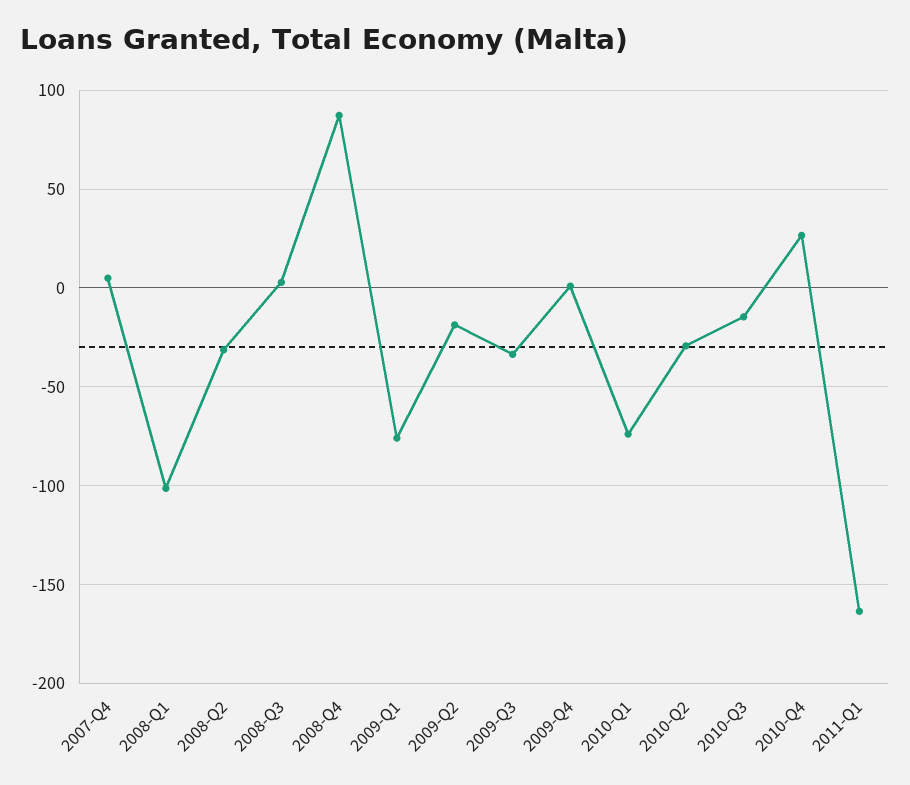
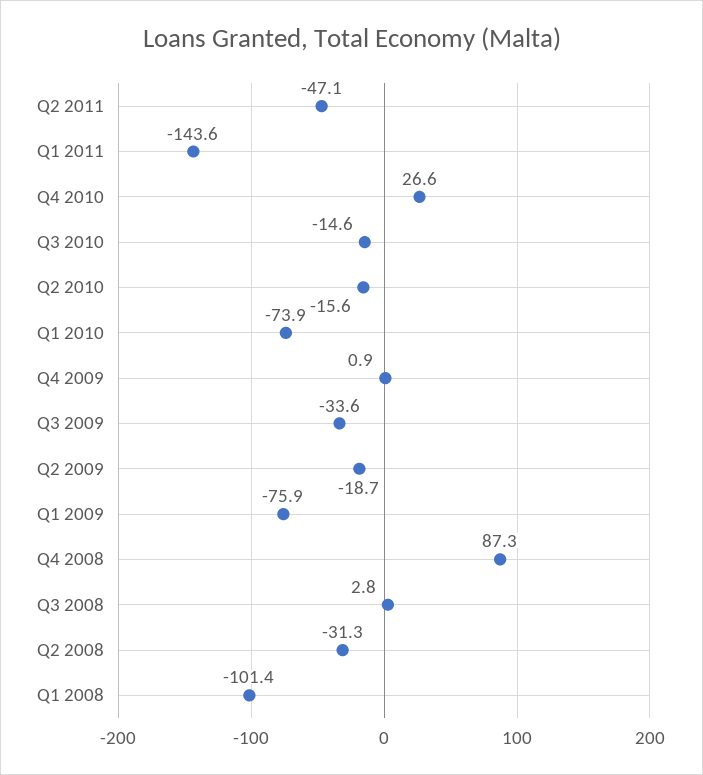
2007-Q4: 5 -> none
2010-Q2: -30 -> -15.6
2011-Q1: -165 -> -143.6
Q2 2011: none -> -47.1

